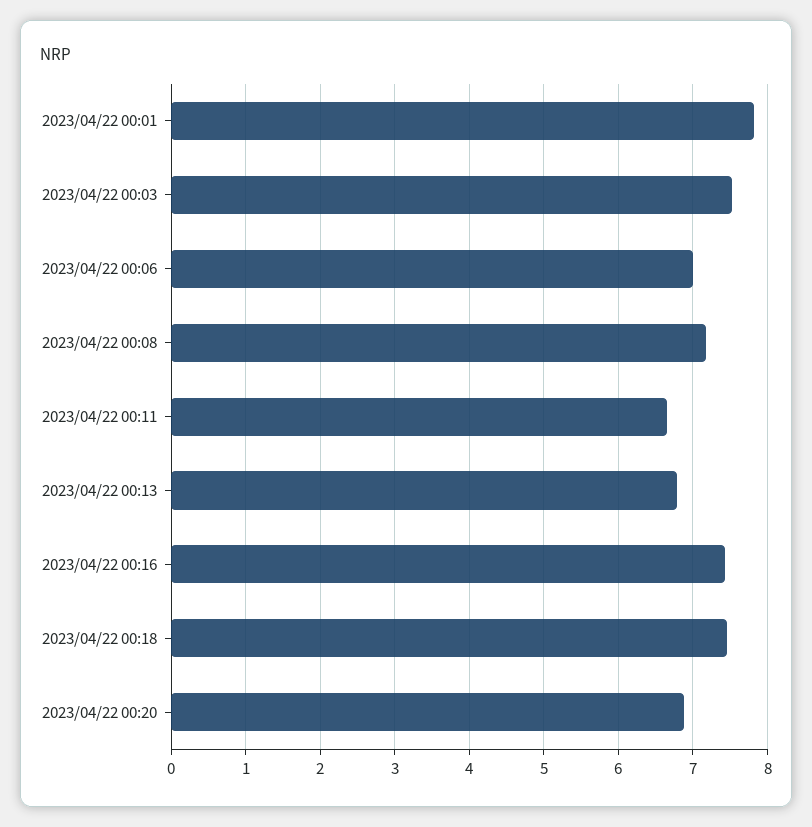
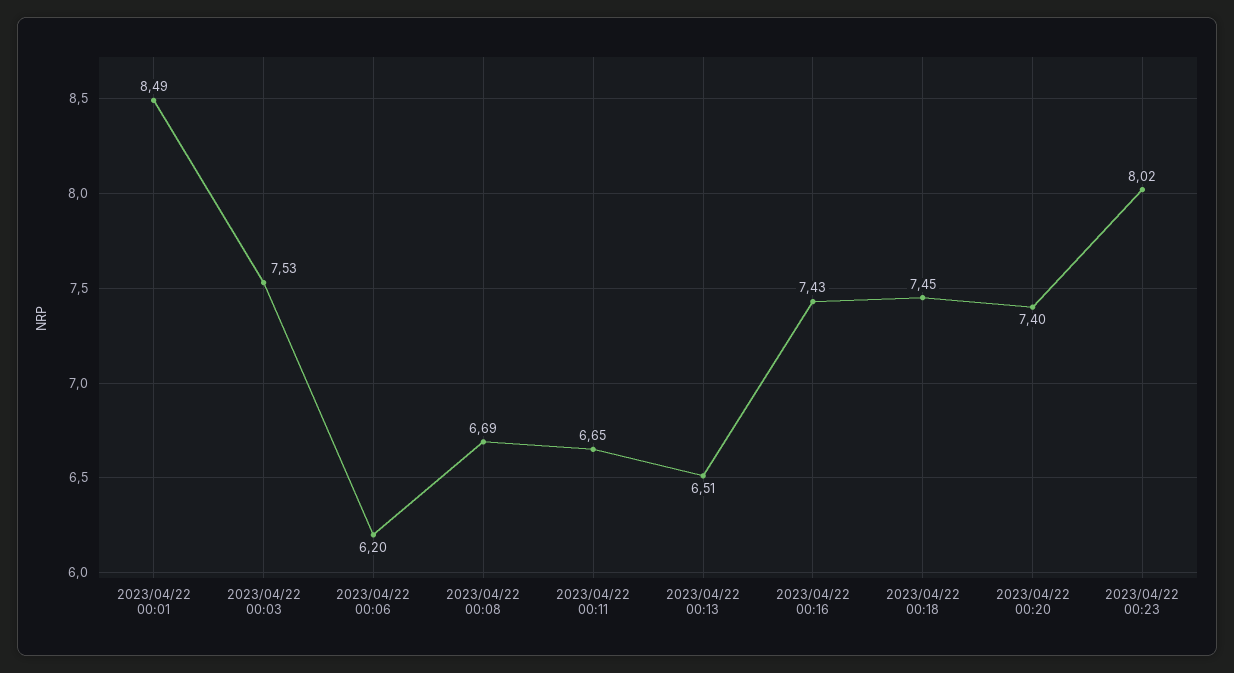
2023/04/22 00:01: 7.8 -> 8.49
2023/04/22 00:06: 7 -> 6.2
2023/04/22 00:08: 7.2 -> 6.69
2023/04/22 00:13: 6.8 -> 6.51
2023/04/22 00:20: 6.9 -> 7.4
2023/04/22 00:23: none -> 8.02

